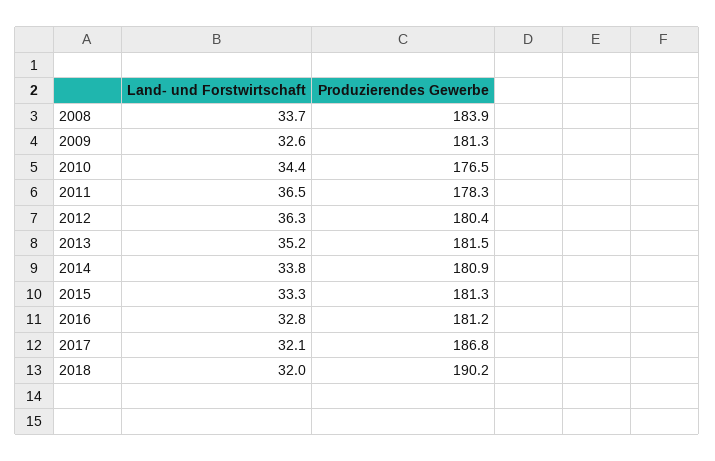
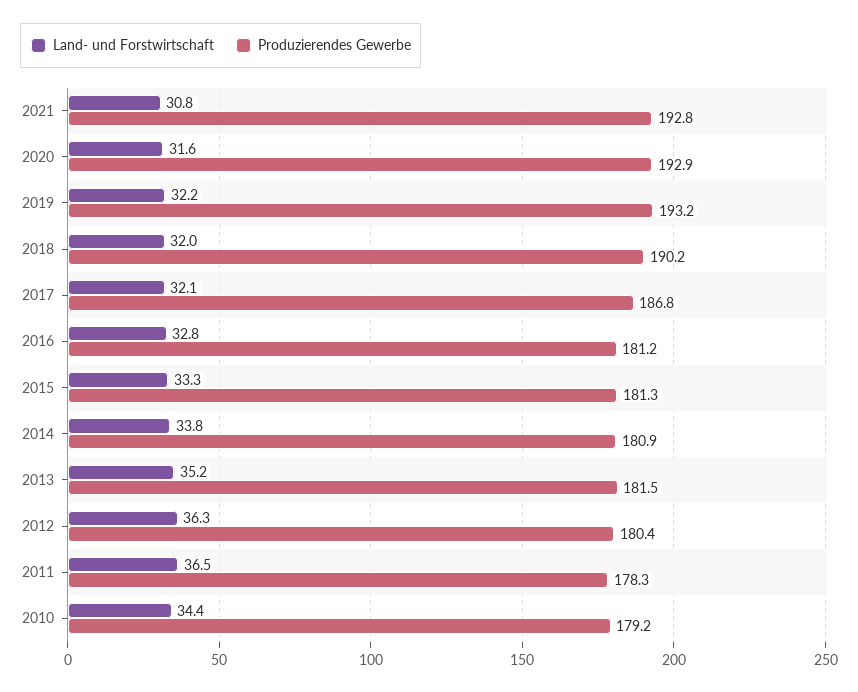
Land- und Forstwirtschaft, 2008: 33.7 -> none
Produzierendes Gewerbe, 2008: 183.9 -> none
Land- und Forstwirtschaft, 2009: 32.6 -> none
Produzierendes Gewerbe, 2009: 181.3 -> none
Produzierendes Gewerbe, 2010: 176.5 -> 179.2
Land- und Forstwirtschaft, 2021: none -> 30.8
Produzierendes Gewerbe, 2021: none -> 192.8
Land- und Forstwirtschaft, 2020: none -> 31.6
Produzierendes Gewerbe, 2020: none -> 192.9
Land- und Forstwirtschaft, 2019: none -> 32.2
Produzierendes Gewerbe, 2019: none -> 193.2

